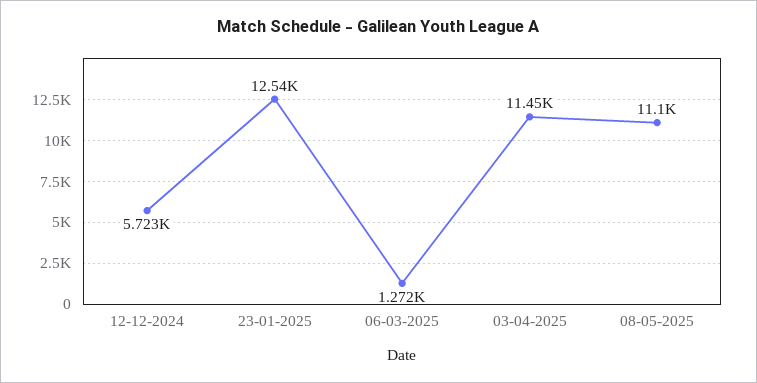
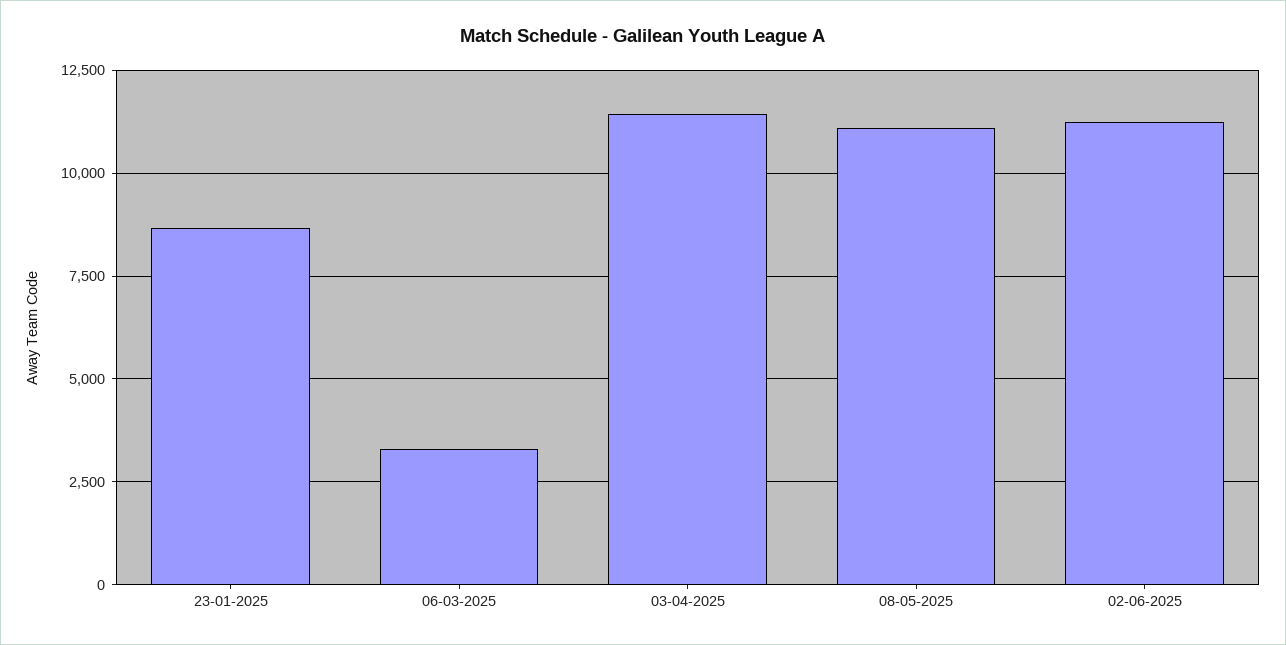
12-12-2024: 5723 -> none
23-01-2025: 12540 -> 8750
06-03-2025: 1272 -> 3250
02-06-2025: none -> 11250

